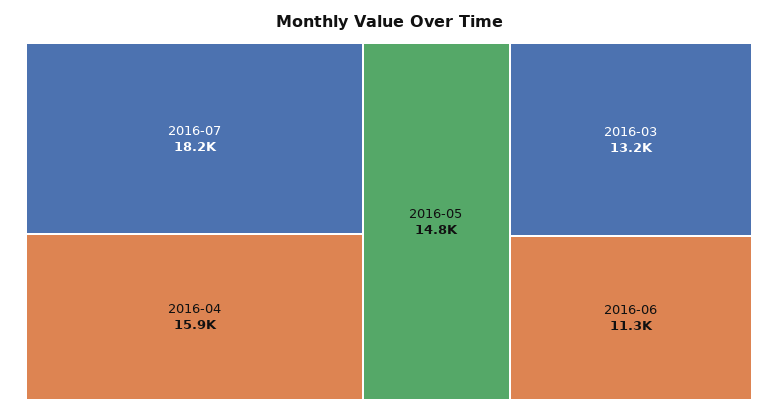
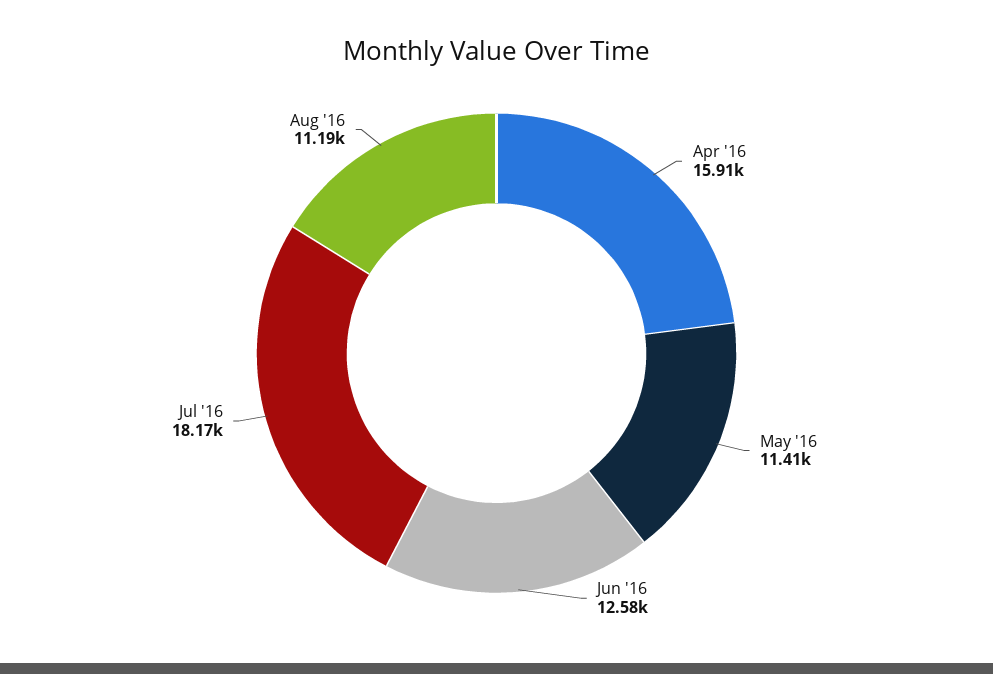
2016-05: 14800 -> 11410
2016-03: 13200 -> none
2016-06: 11300 -> 12580
Aug '16: none -> 11190

